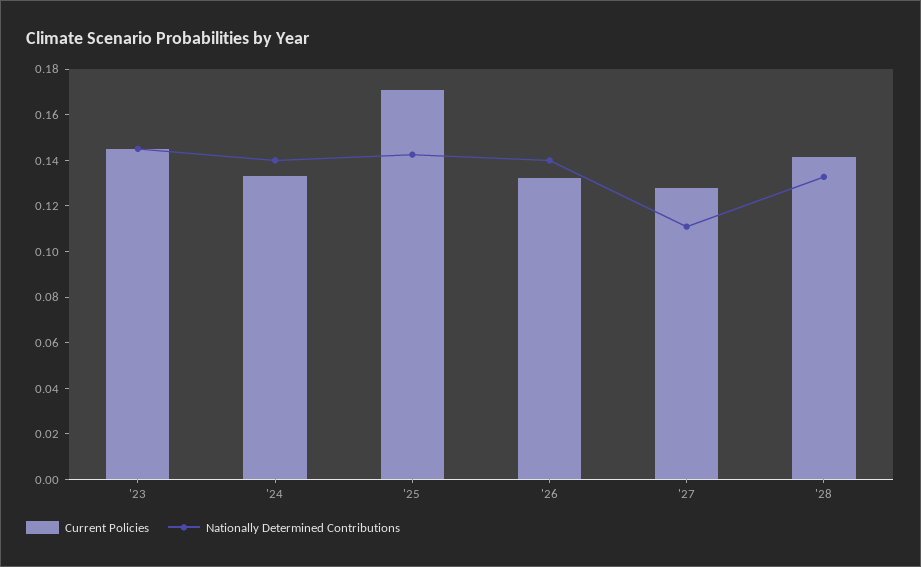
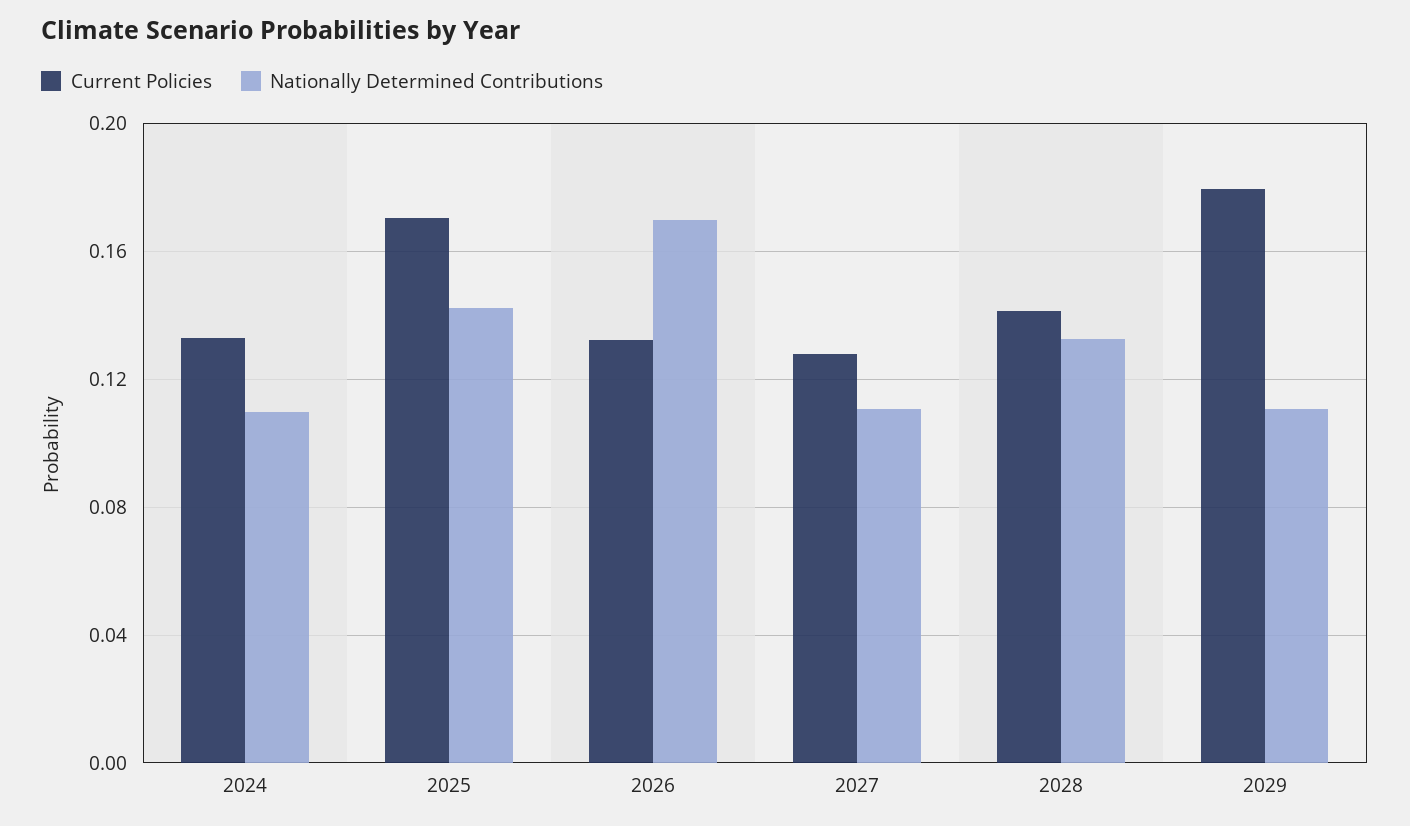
Current Policies, '23: 0.145 -> none
Nationally Determined Contributions, '23: 0.145 -> none
Nationally Determined Contributions, '24: 0.14 -> 0.11
Nationally Determined Contributions, '26: 0.14 -> 0.17
Current Policies, 2029: none -> 0.18
Nationally Determined Contributions, 2029: none -> 0.11

